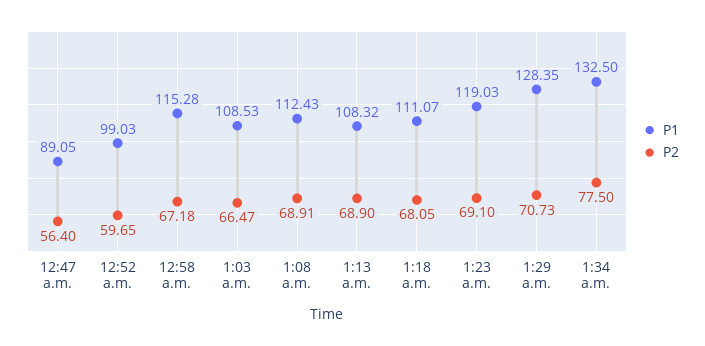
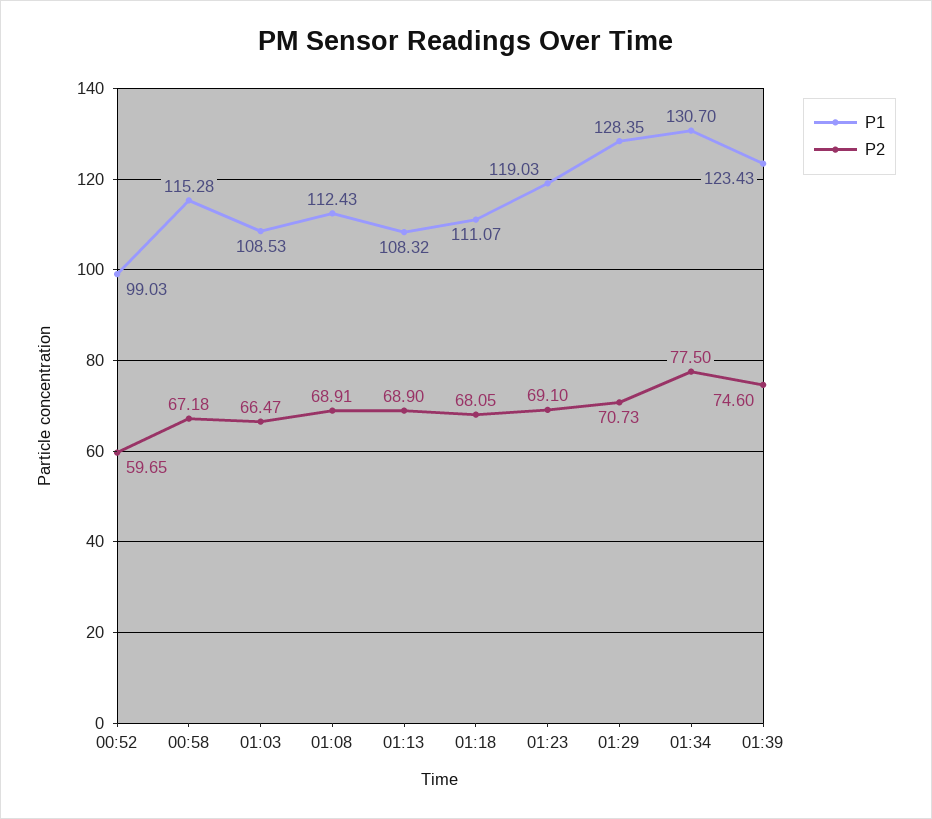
P1, 12:47 a.m.: 89.05 -> none
P2, 12:47 a.m.: 56.4 -> none
P1, 1:34 a.m.: 132.5 -> 130.7
P1, 01:39: none -> 123.43
P2, 01:39: none -> 74.6

